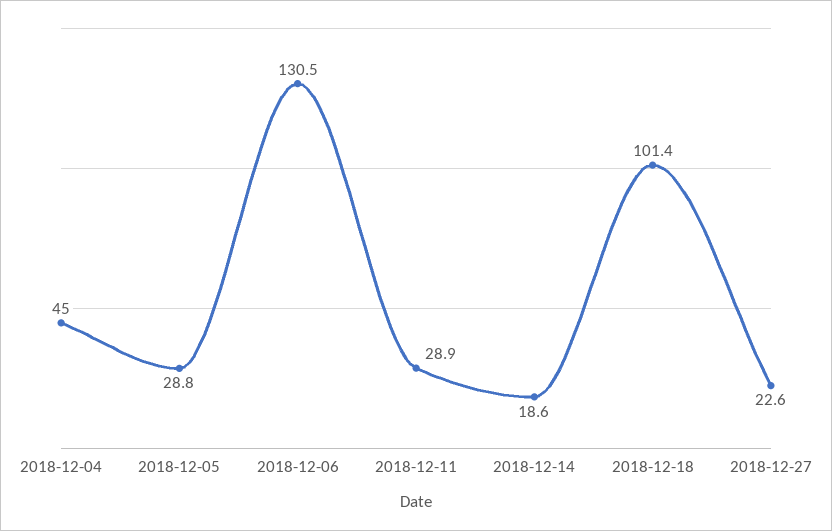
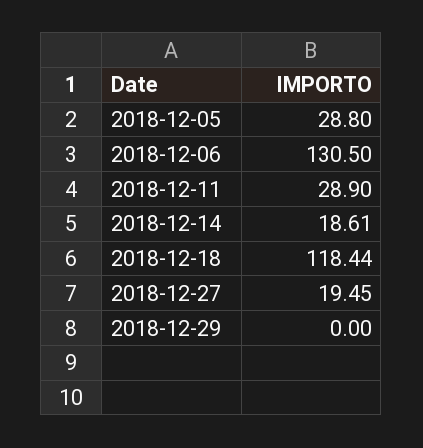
2018-12-04: 45 -> none
2018-12-18: 101.4 -> 118.44
2018-12-27: 22.6 -> 19.45
2018-12-29: none -> 0

